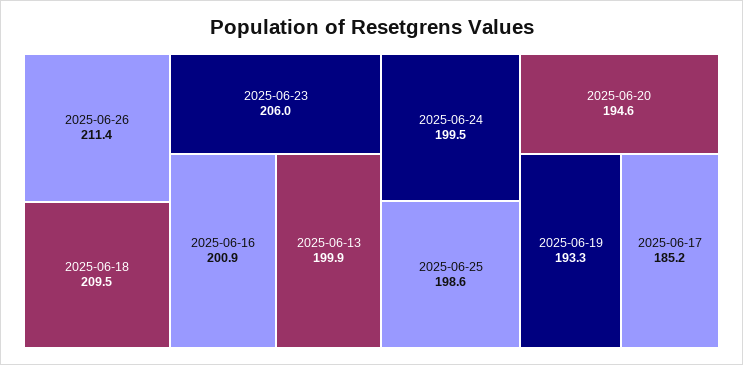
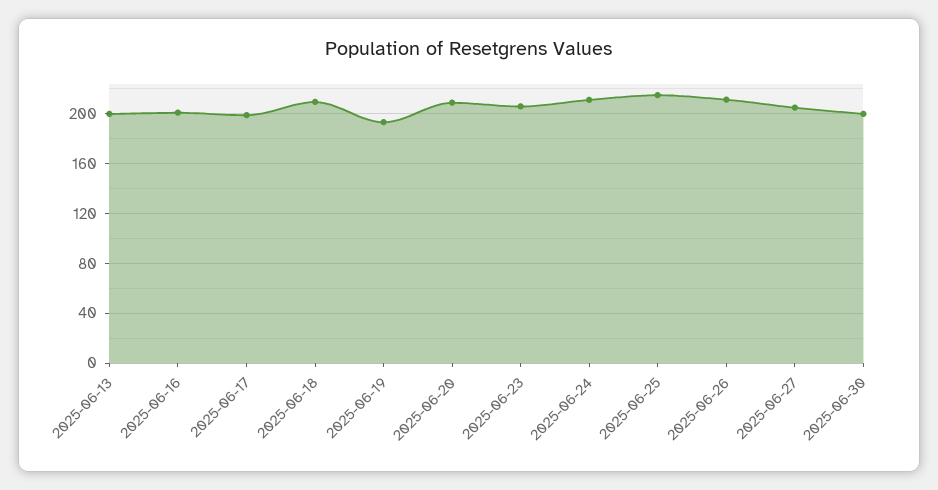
2025-06-24: 199.5 -> 210
2025-06-25: 198.6 -> 215
2025-06-20: 194.6 -> 210
2025-06-17: 185.2 -> 200
2025-06-27: none -> 205
2025-06-30: none -> 200

